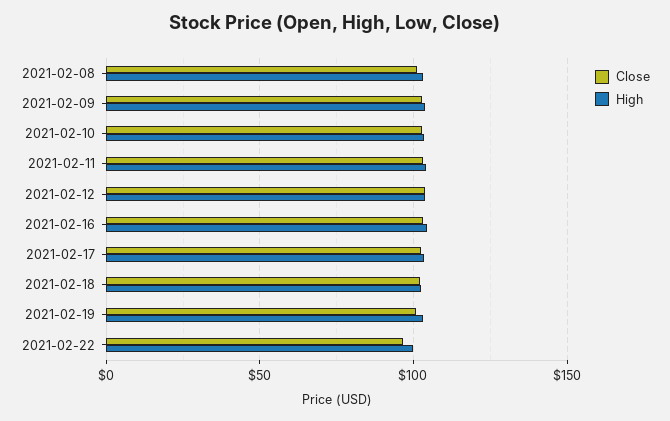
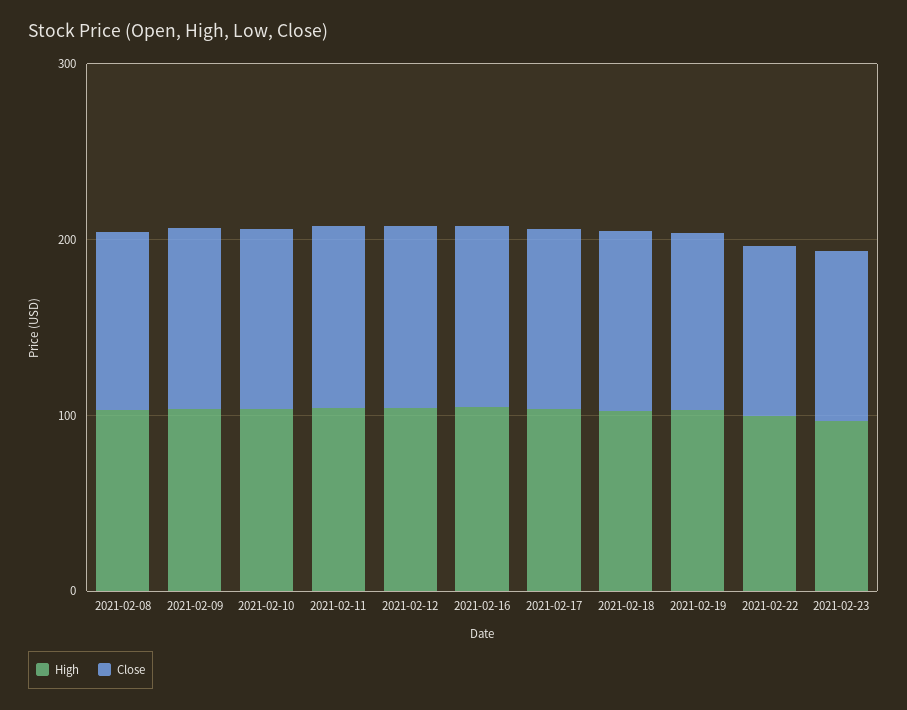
High, 2021-02-23: none -> 100
Close, 2021-02-23: none -> 100

